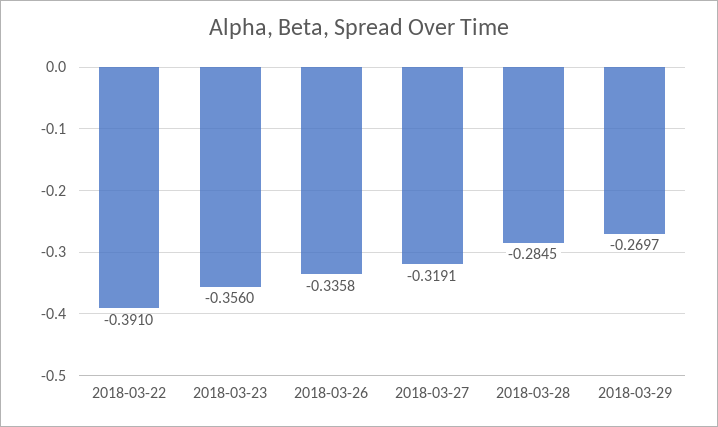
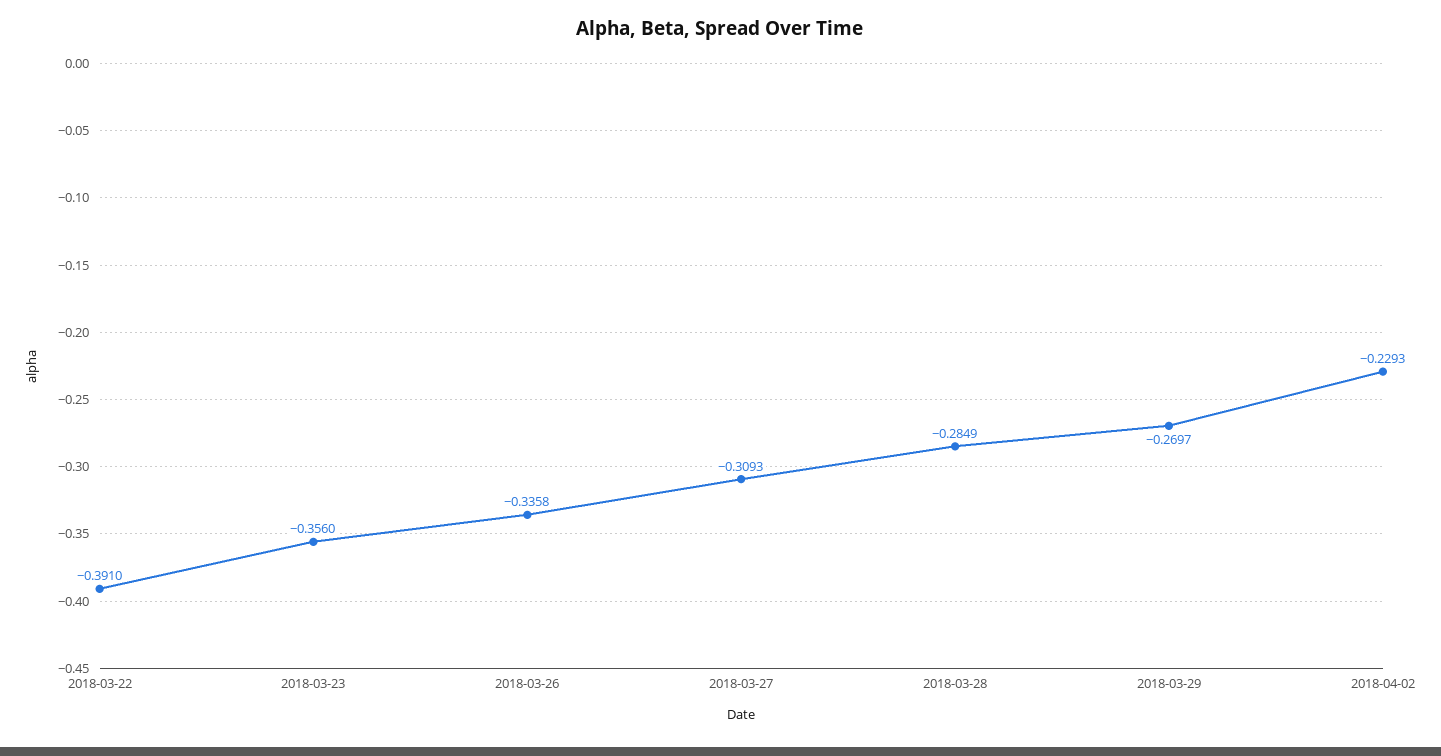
2018-03-27: -0.3191 -> -0.3093
2018-03-28: -0.2845 -> -0.2849
2018-04-02: none -> -0.2293

